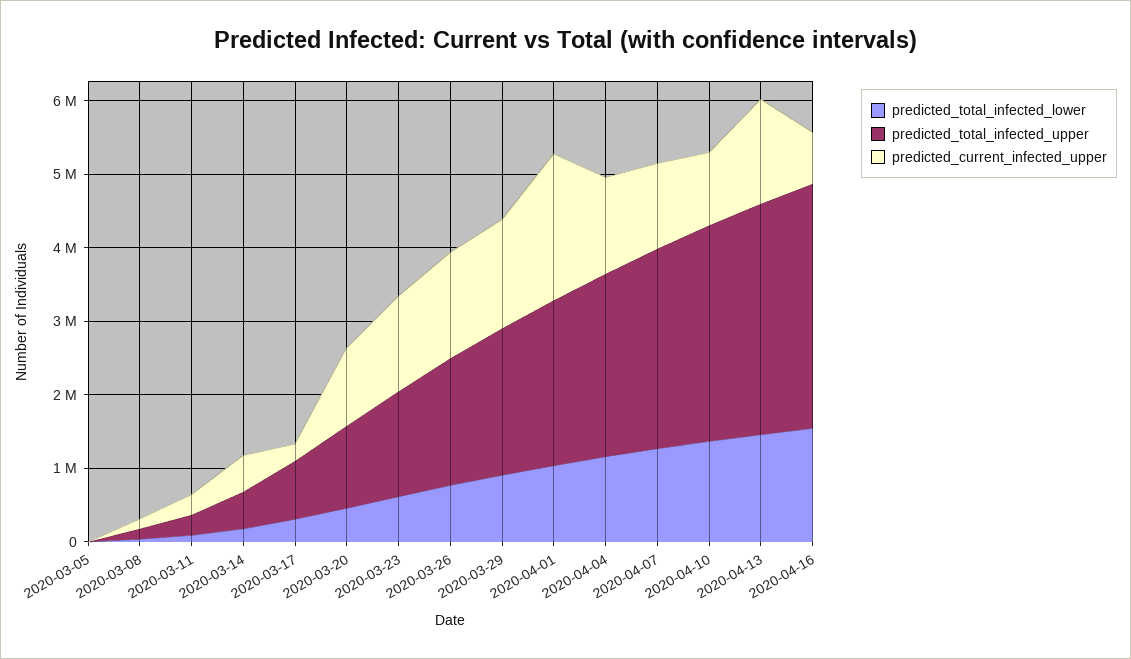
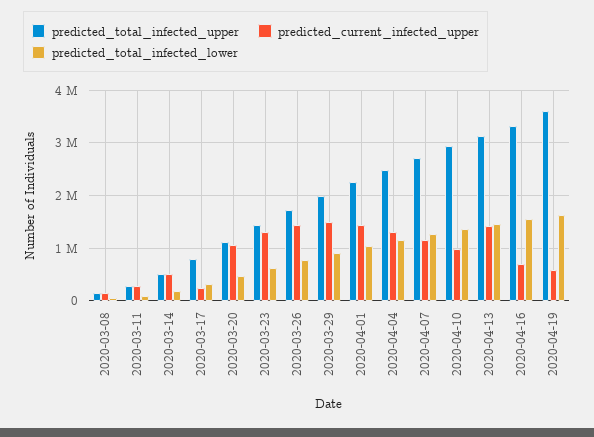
predicted_total_infected_lower, 2020-03-05: 0 -> none
predicted_total_infected_upper, 2020-03-05: 0 -> none
predicted_current_infected_upper, 2020-03-05: 0 -> none
predicted_current_infected_upper, 2020-04-01: 2000000 -> 1400000
predicted_total_infected_upper, 2020-04-19: none -> 3600000
predicted_current_infected_upper, 2020-04-19: none -> 600000
predicted_total_infected_lower, 2020-04-19: none -> 1600000

